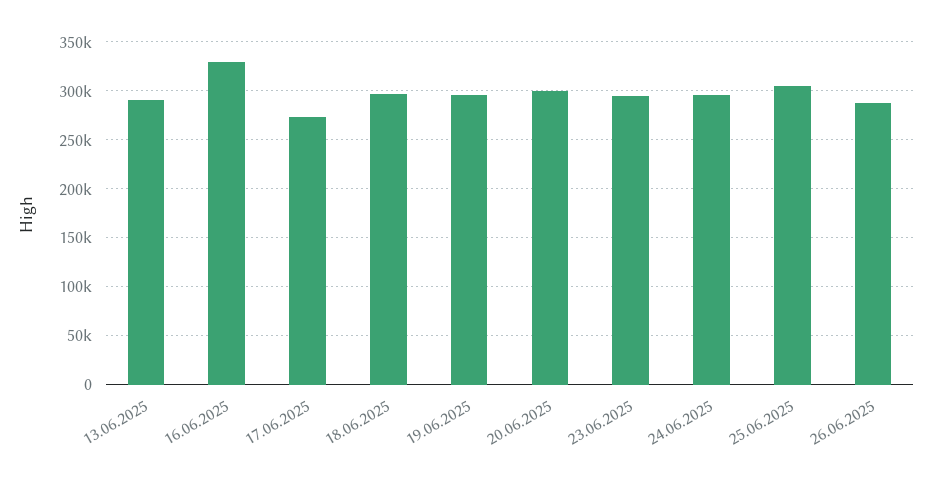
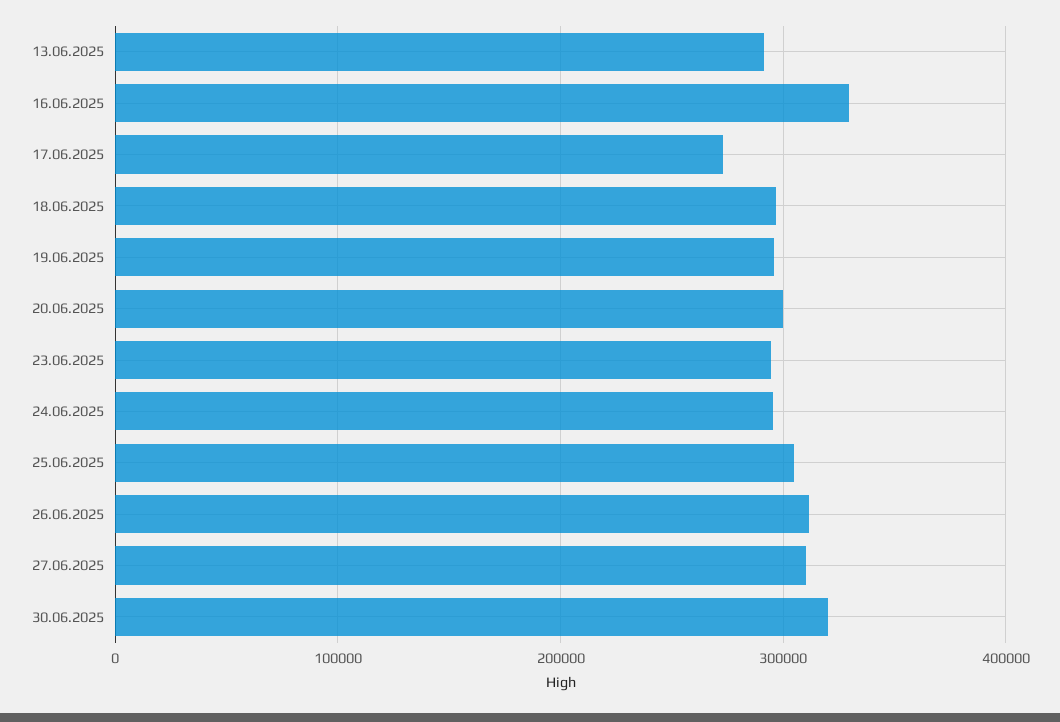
26.06.2025: 290000 -> 310000
27.06.2025: none -> 310000
30.06.2025: none -> 320000

